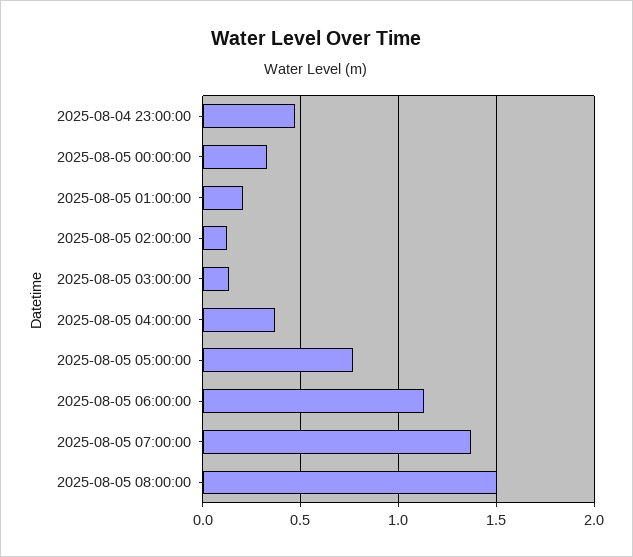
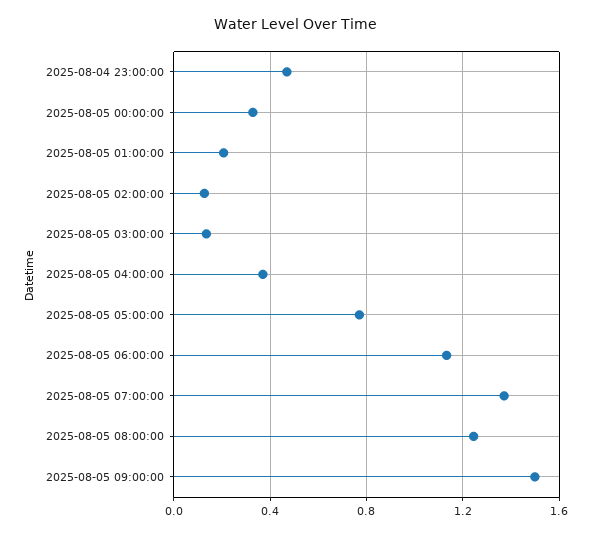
2025-08-05 08:00:00: 1.5 -> 1.25
2025-08-05 09:00:00: none -> 1.5

